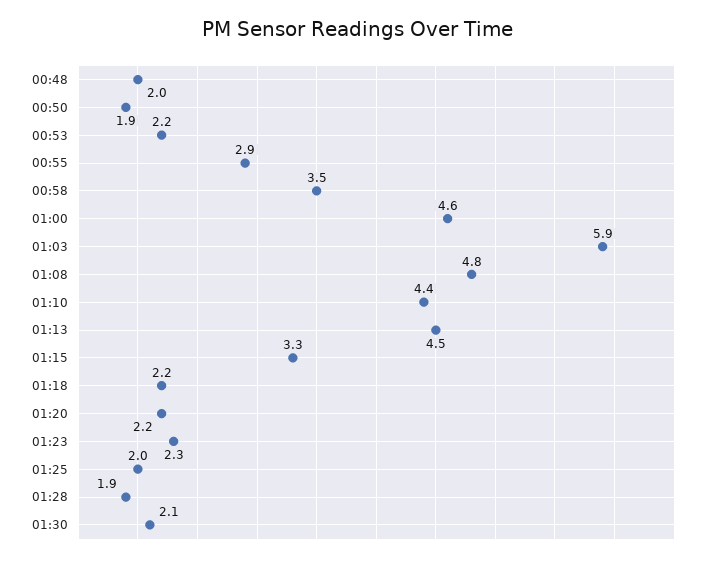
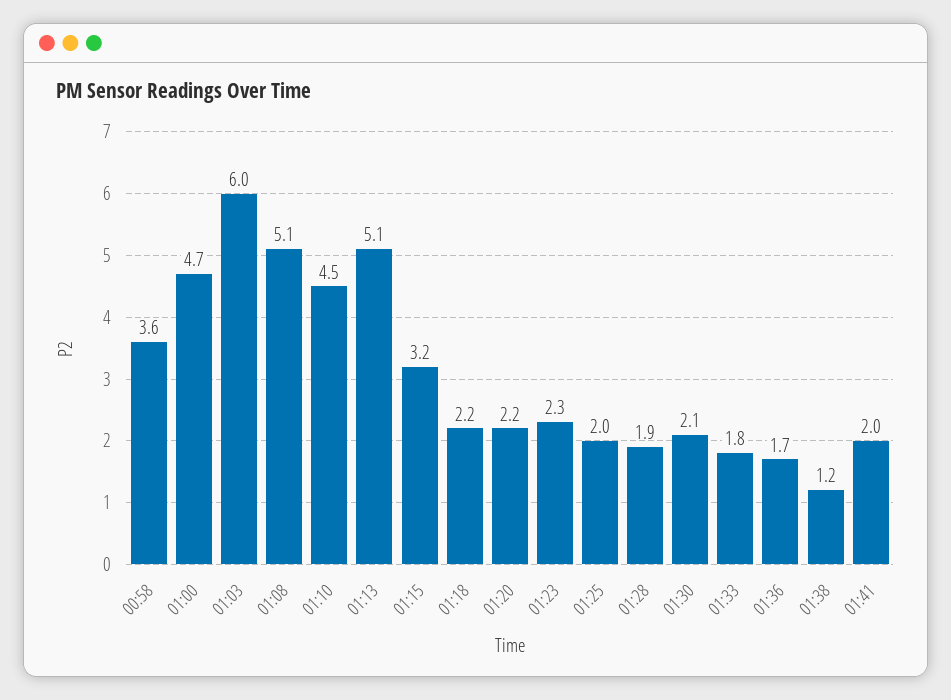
00:48: 2 -> none
00:50: 1.9 -> none
00:53: 2.2 -> none
00:55: 2.9 -> none
00:58: 3.5 -> 3.6
01:00: 4.6 -> 4.7
01:03: 5.9 -> 6
01:08: 4.8 -> 5.1
01:10: 4.4 -> 4.5
01:13: 4.5 -> 5.1
01:15: 3.3 -> 3.2
01:33: none -> 1.8
01:36: none -> 1.7
01:38: none -> 1.2
01:41: none -> 2

